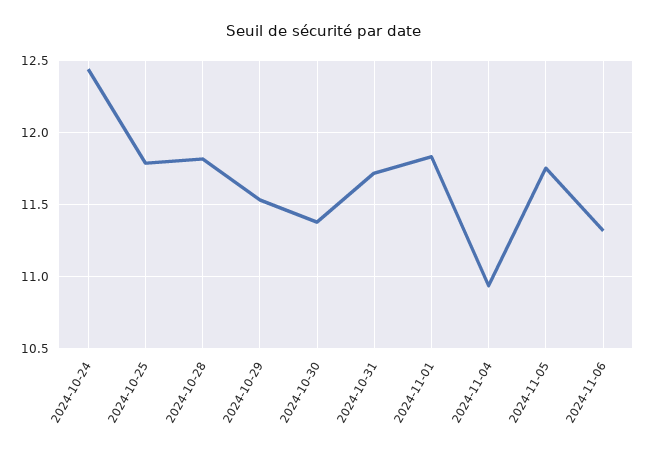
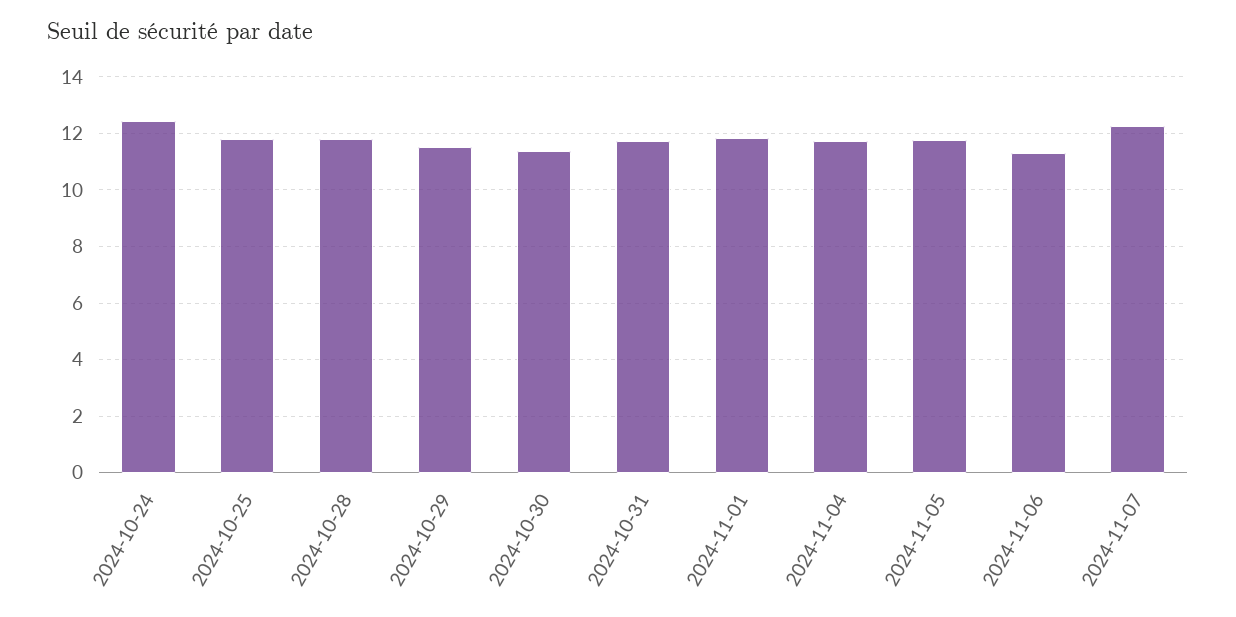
2024-11-04: 10.95 -> 11.75
2024-11-07: none -> 12.25

